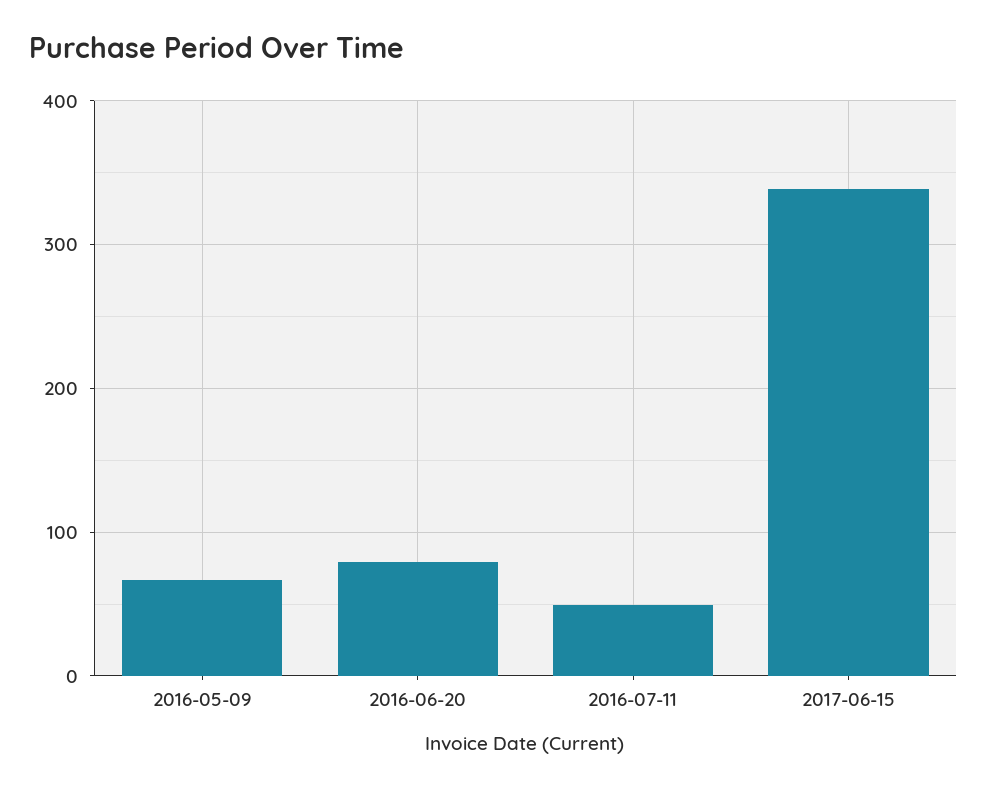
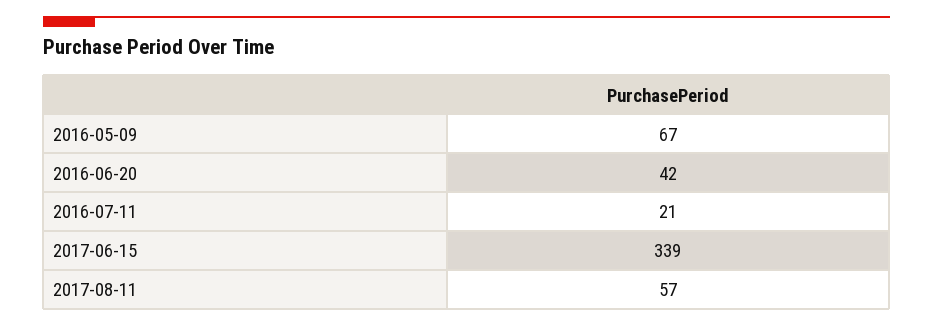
2016-06-20: 80 -> 42
2016-07-11: 50 -> 21
2017-08-11: none -> 57

